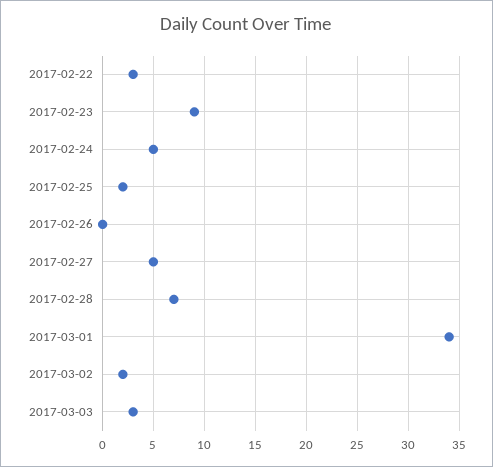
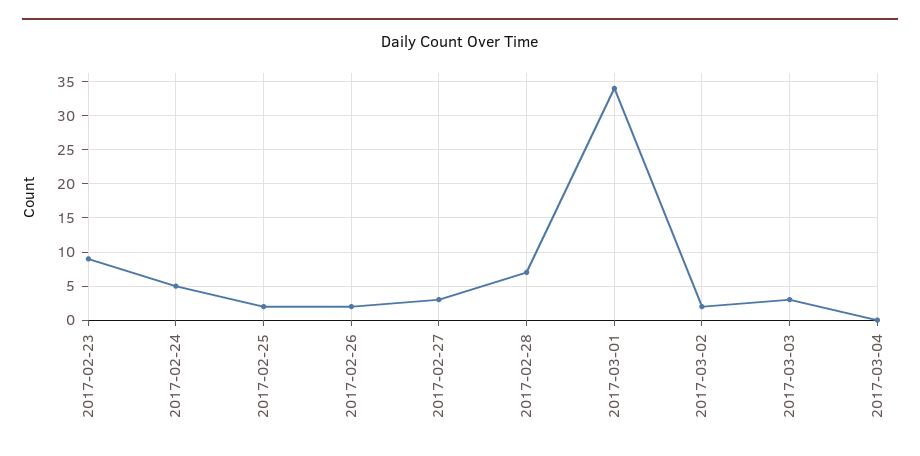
2017-02-22: 3 -> none
2017-02-26: 0 -> 2
2017-02-27: 5 -> 3
2017-03-04: none -> 0

